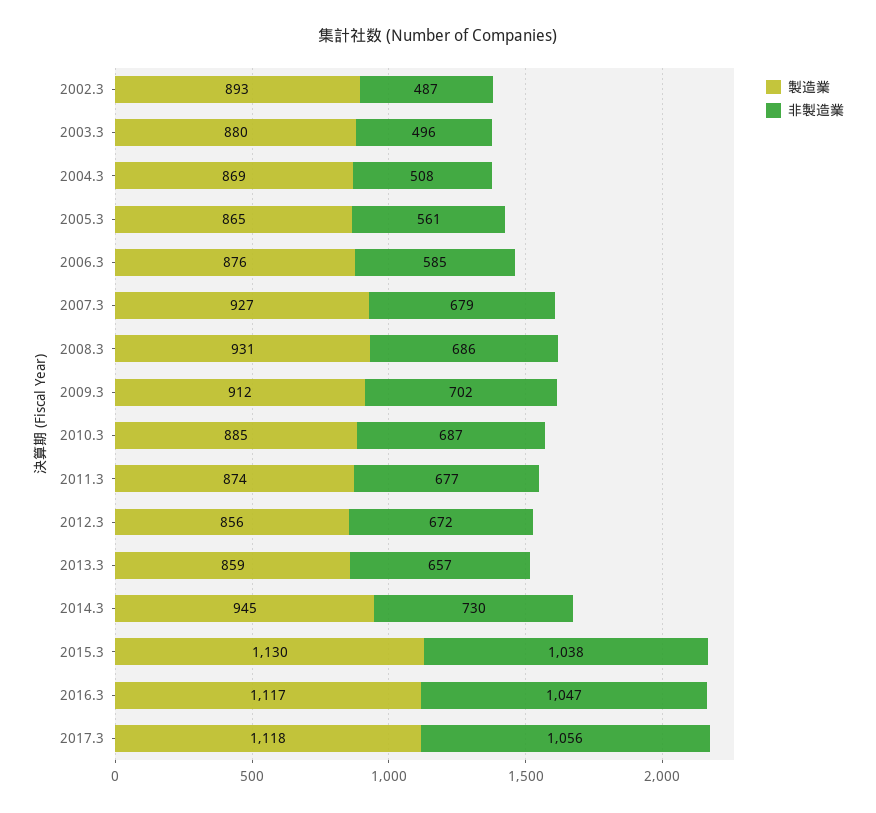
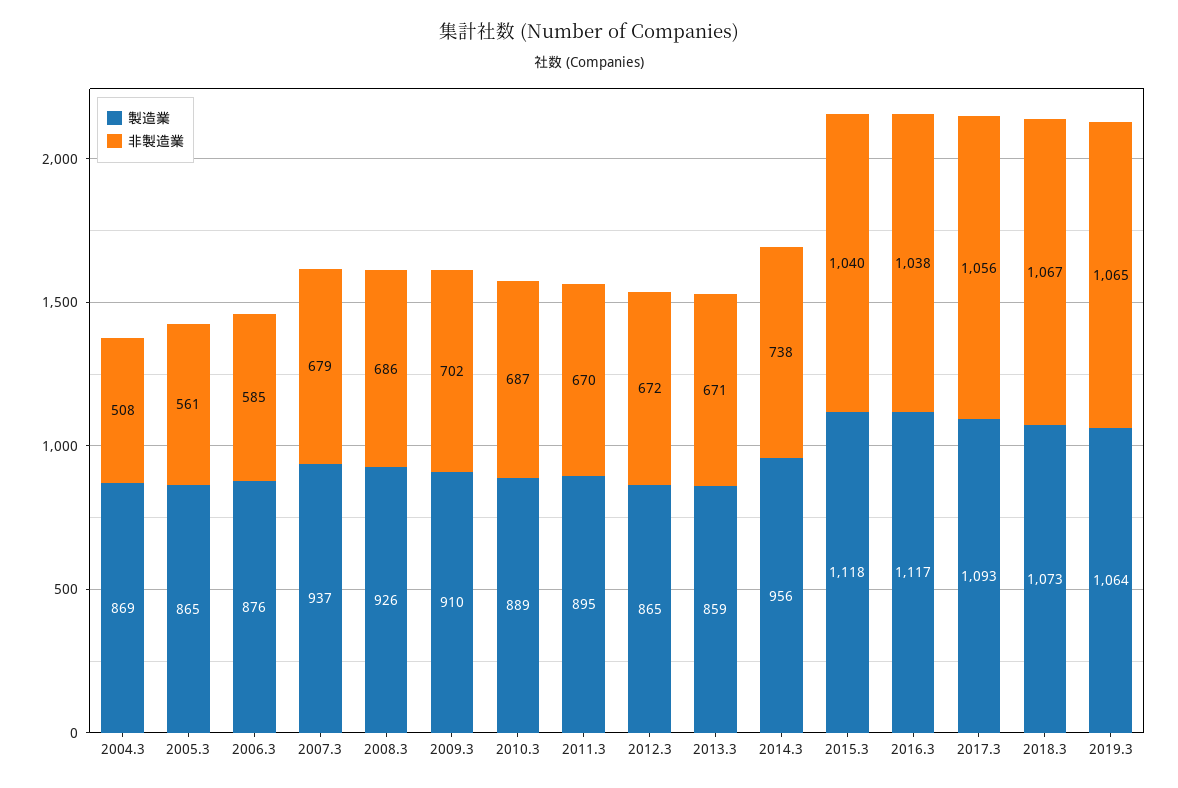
製造業, 2002.3: 893 -> none
非製造業, 2002.3: 487 -> none
製造業, 2003.3: 880 -> none
非製造業, 2003.3: 496 -> none
製造業, 2007.3: 927 -> 937
製造業, 2008.3: 931 -> 926
製造業, 2009.3: 912 -> 910
製造業, 2010.3: 885 -> 889
製造業, 2011.3: 874 -> 895
非製造業, 2011.3: 677 -> 670
製造業, 2012.3: 856 -> 865
非製造業, 2013.3: 657 -> 671
製造業, 2014.3: 945 -> 956
非製造業, 2014.3: 730 -> 738
製造業, 2015.3: 1130 -> 1118
非製造業, 2015.3: 1038 -> 1040
非製造業, 2016.3: 1047 -> 1038
製造業, 2017.3: 1118 -> 1093
製造業, 2018.3: none -> 1073
非製造業, 2018.3: none -> 1067
製造業, 2019.3: none -> 1064
非製造業, 2019.3: none -> 1065

